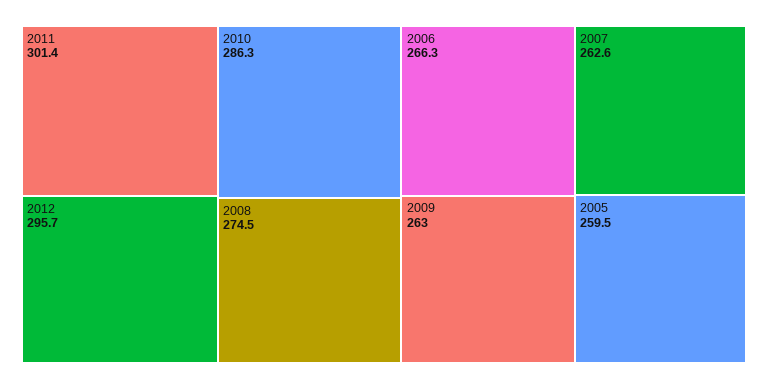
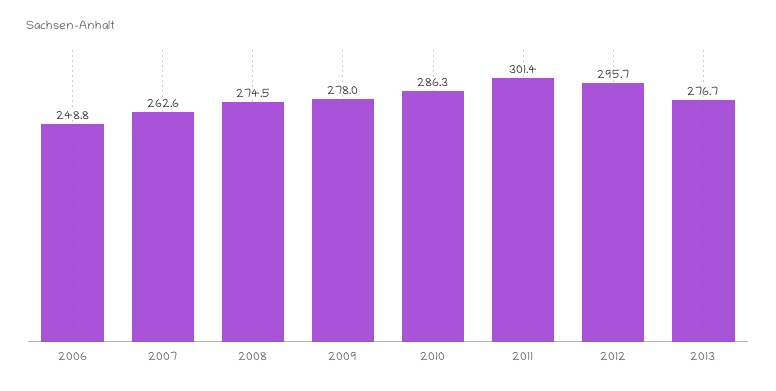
2006: 266.3 -> 248.8
2009: 263 -> 278
2005: 259.5 -> none
2013: none -> 276.7

